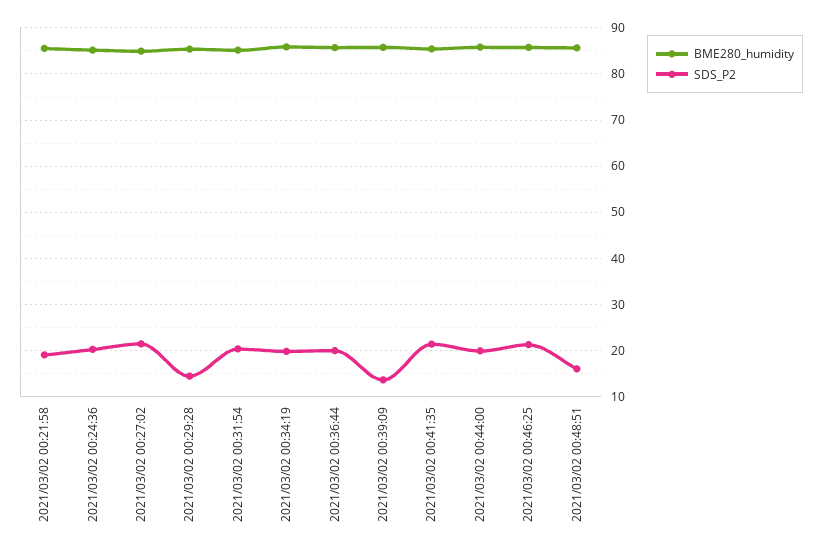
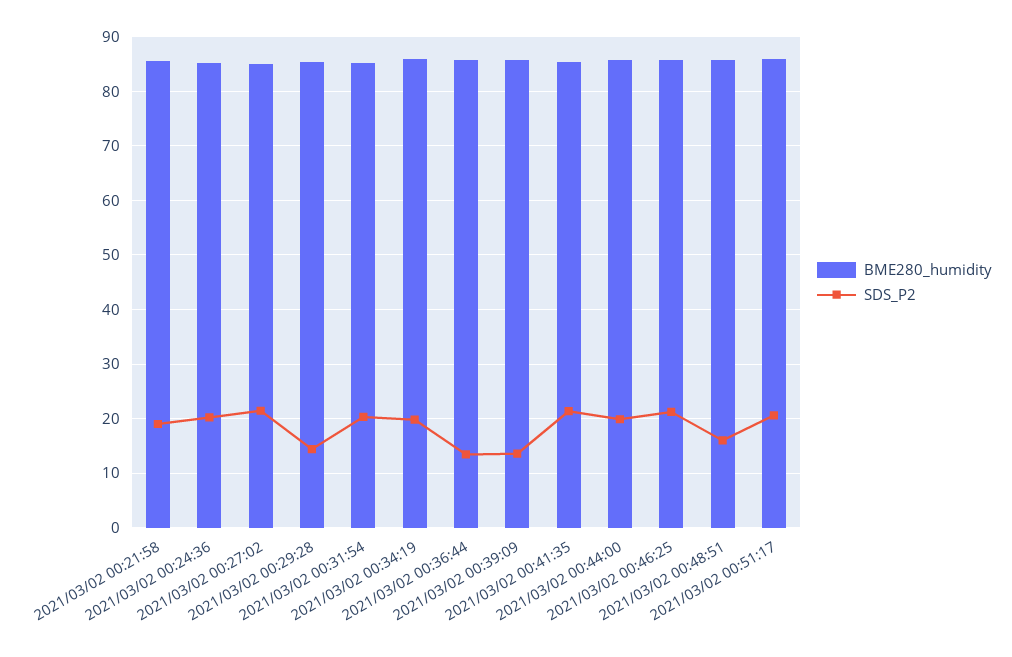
SDS_P2, 2021/03/02 00:36:44: 20 -> 14
BME280_humidity, 2021/03/02 00:51:17: none -> 86
SDS_P2, 2021/03/02 00:51:17: none -> 20

